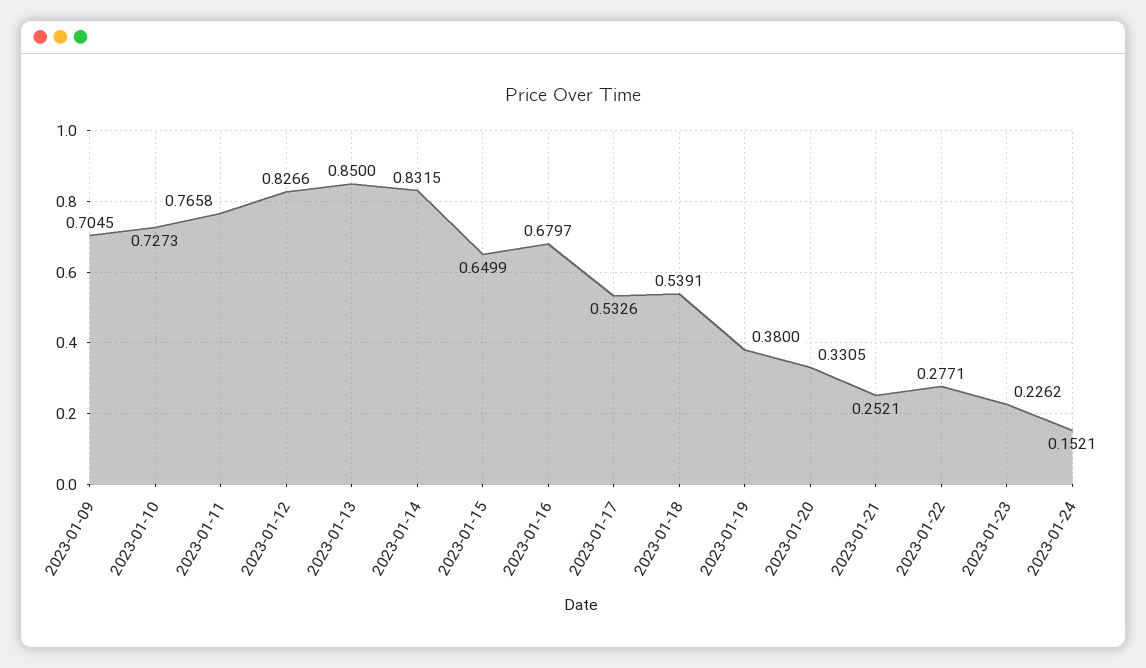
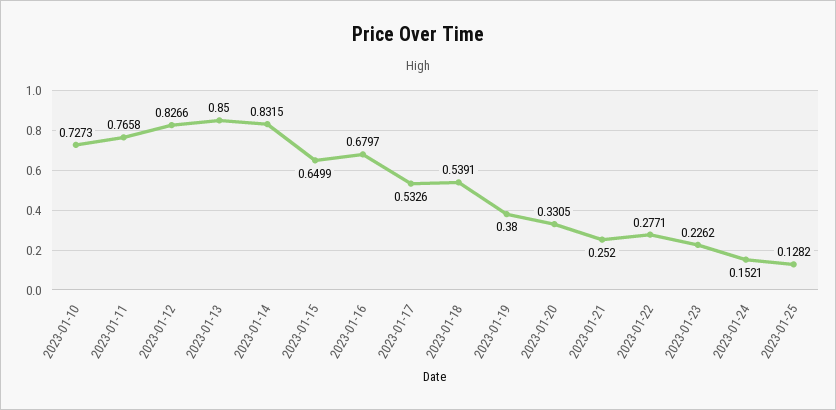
2023-01-09: 0.7045 -> none
2023-01-21: 0.2521 -> 0.252
2023-01-25: none -> 0.1282

